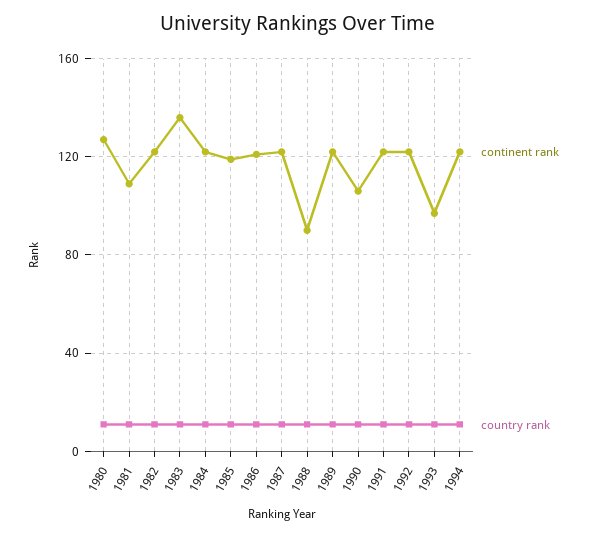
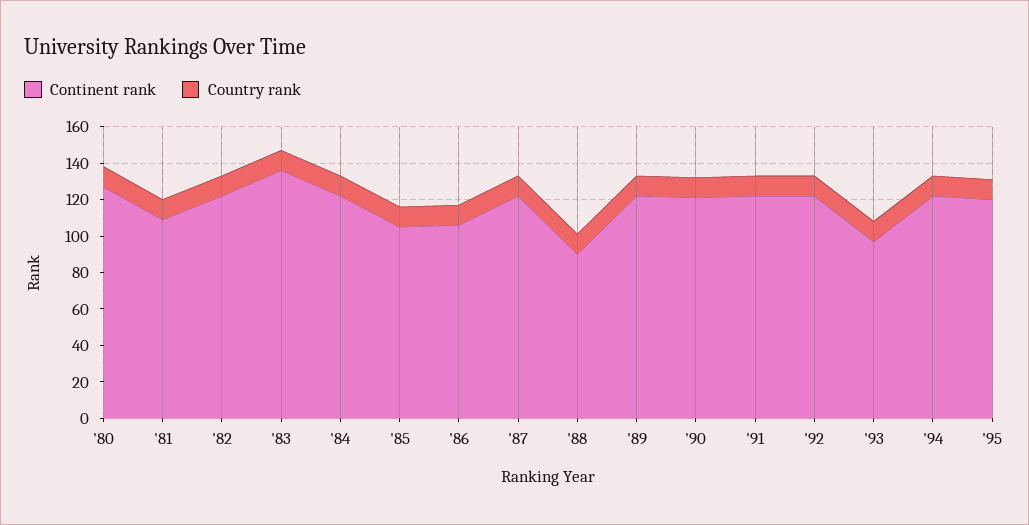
continent rank, 1985: 120 -> 105
continent rank, 1986: 120 -> 105
continent rank, 1990: 105 -> 120
continent rank, '95: none -> 120
country rank, '95: none -> 10

